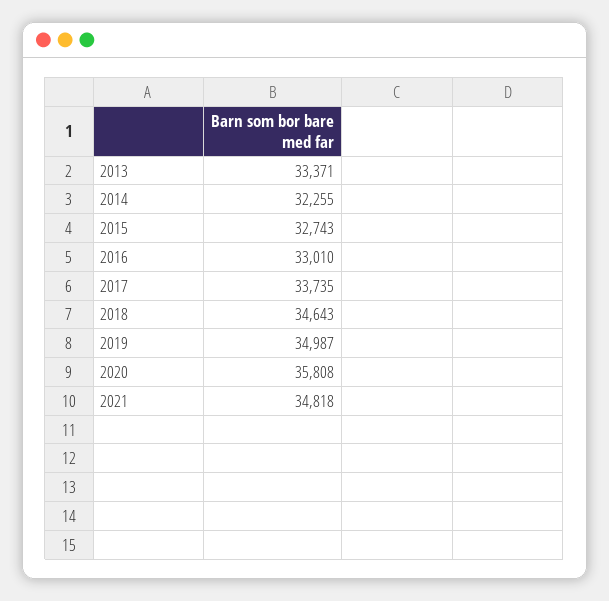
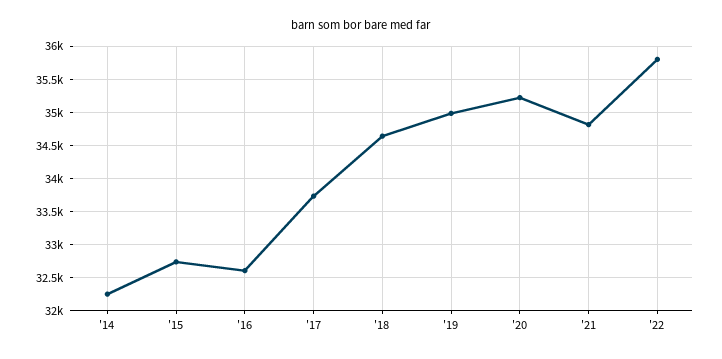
2013: 33371 -> none
2016: 33010 -> 32600
2020: 35808 -> 35200
'22: none -> 35800

